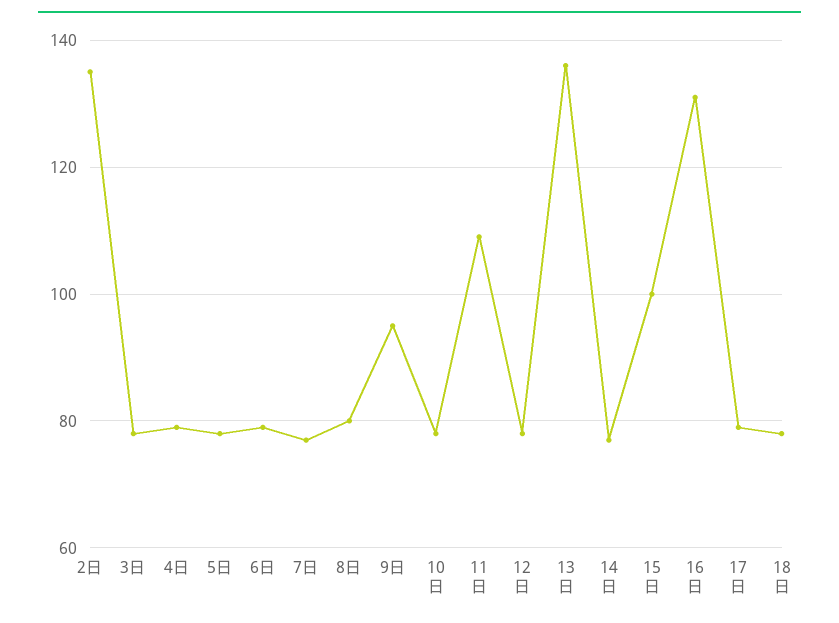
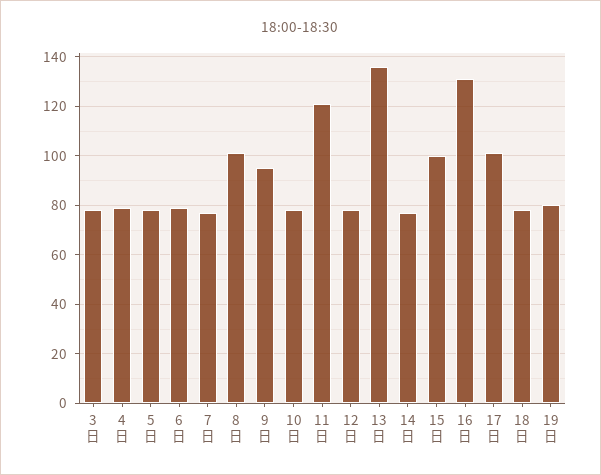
2日: 135 -> none
8日: 80 -> 100
11日: 110 -> 120
17日: 80 -> 100
19日: none -> 80

